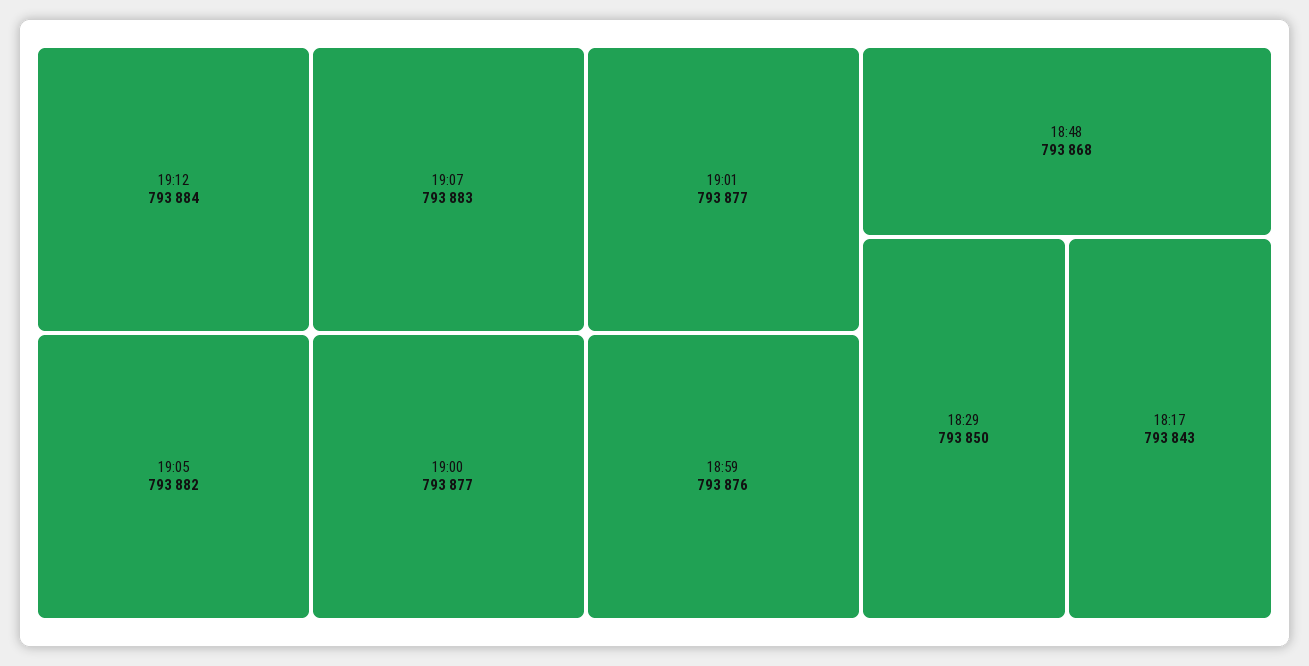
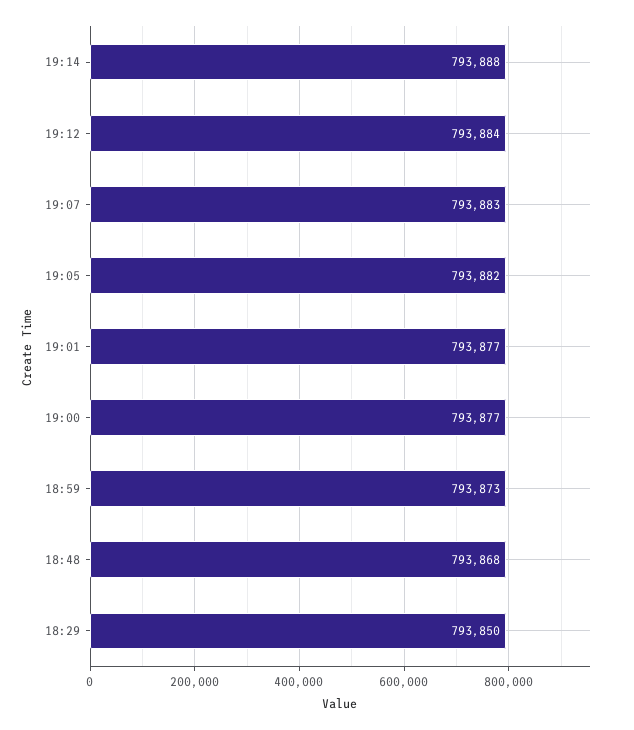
18:59: 793876 -> 793873
18:17: 793843 -> none
19:14: none -> 793888

